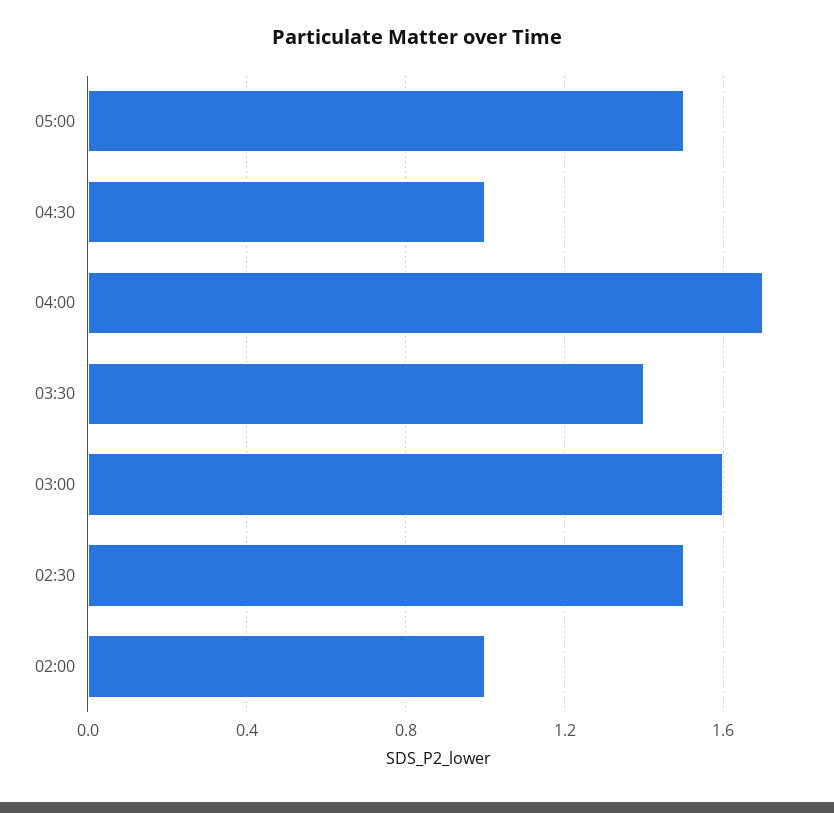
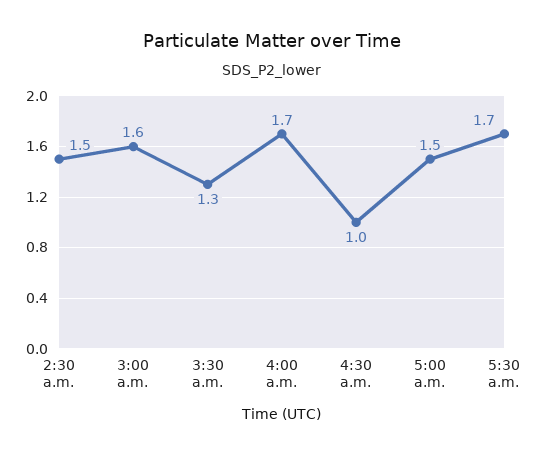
03:30: 1.4 -> 1.3
02:00: 1 -> none
5:30 a.m.: none -> 1.7

